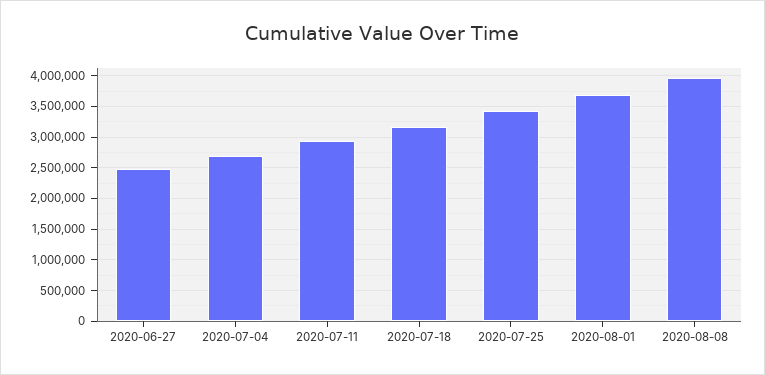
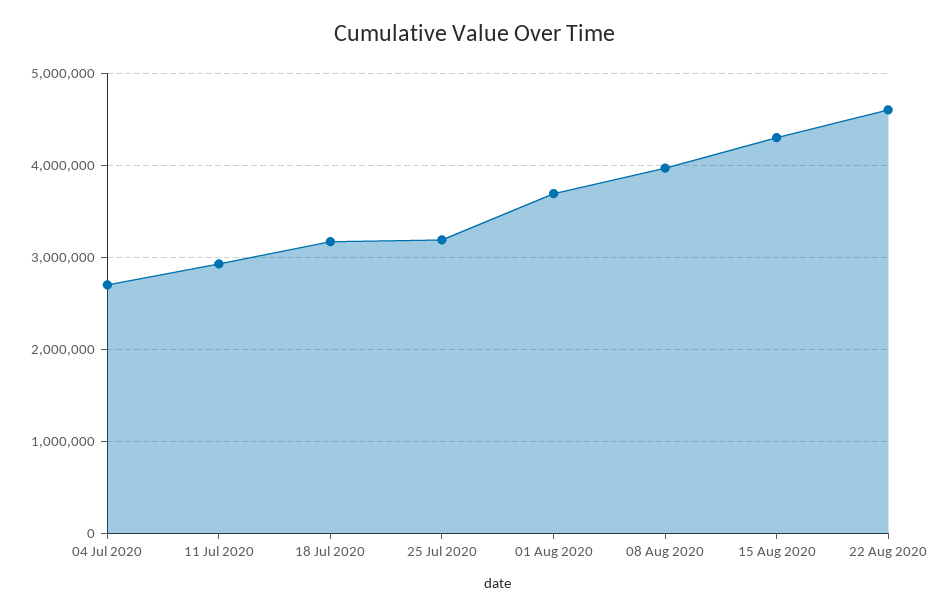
2020-06-27: 2500000 -> none
2020-07-25: 3400000 -> 3200000
15 Aug 2020: none -> 4300000
22 Aug 2020: none -> 4600000

